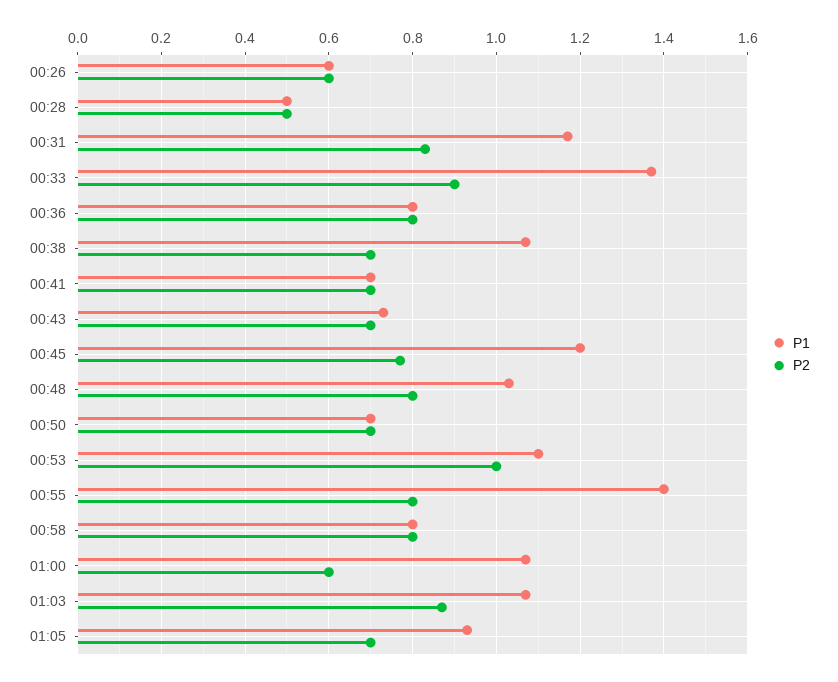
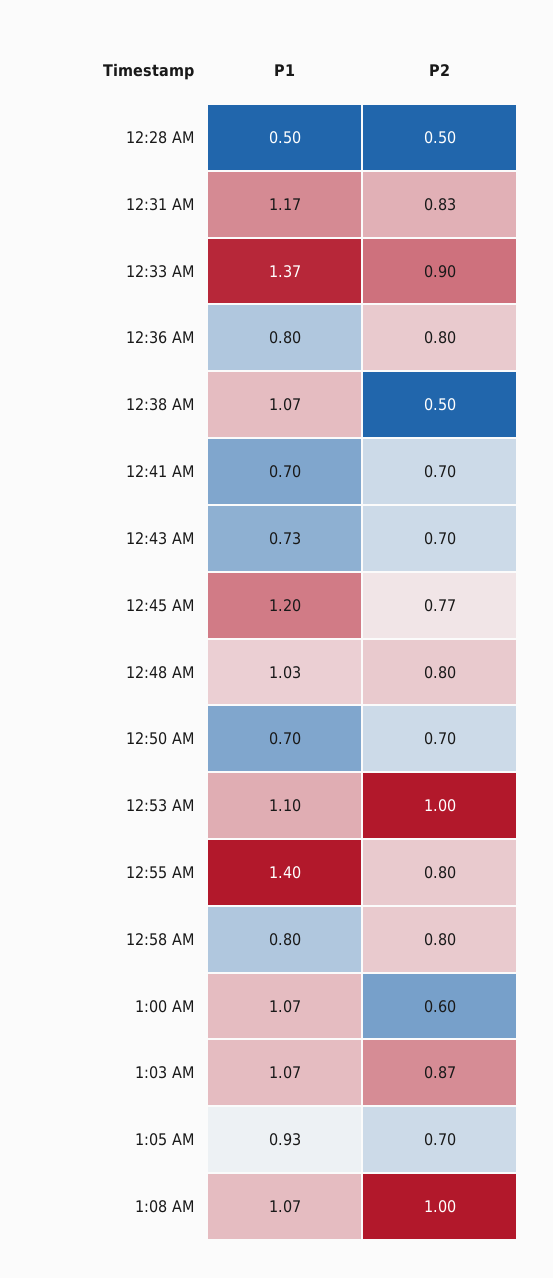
P1, 00:26: 0.6 -> none
P2, 00:26: 0.6 -> none
P2, 00:38: 0.7 -> 0.5
P1, 1:08 AM: none -> 1.07
P2, 1:08 AM: none -> 1

